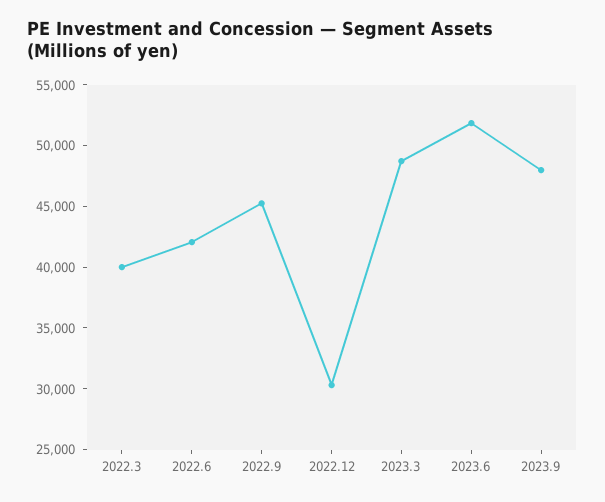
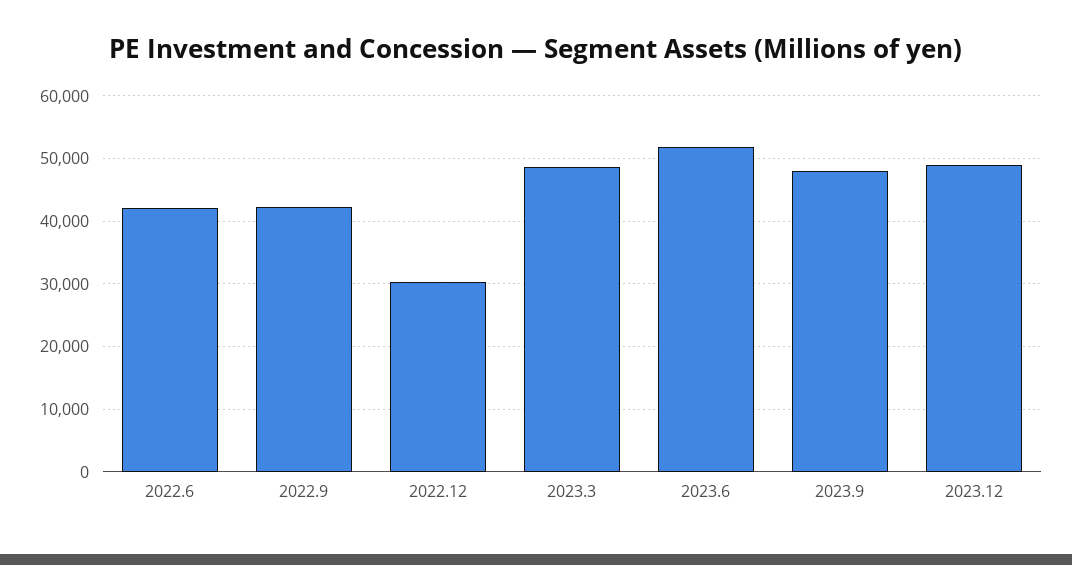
2022.3: 40000 -> none
2022.9: 45000 -> 42000
2023.12: none -> 49000

